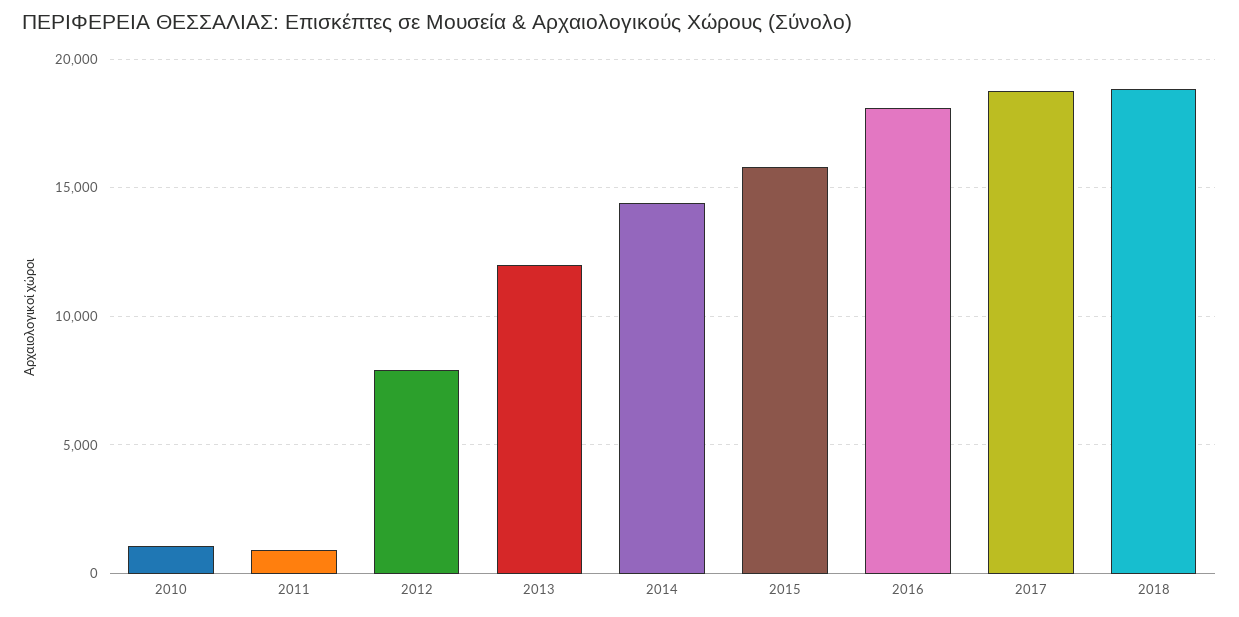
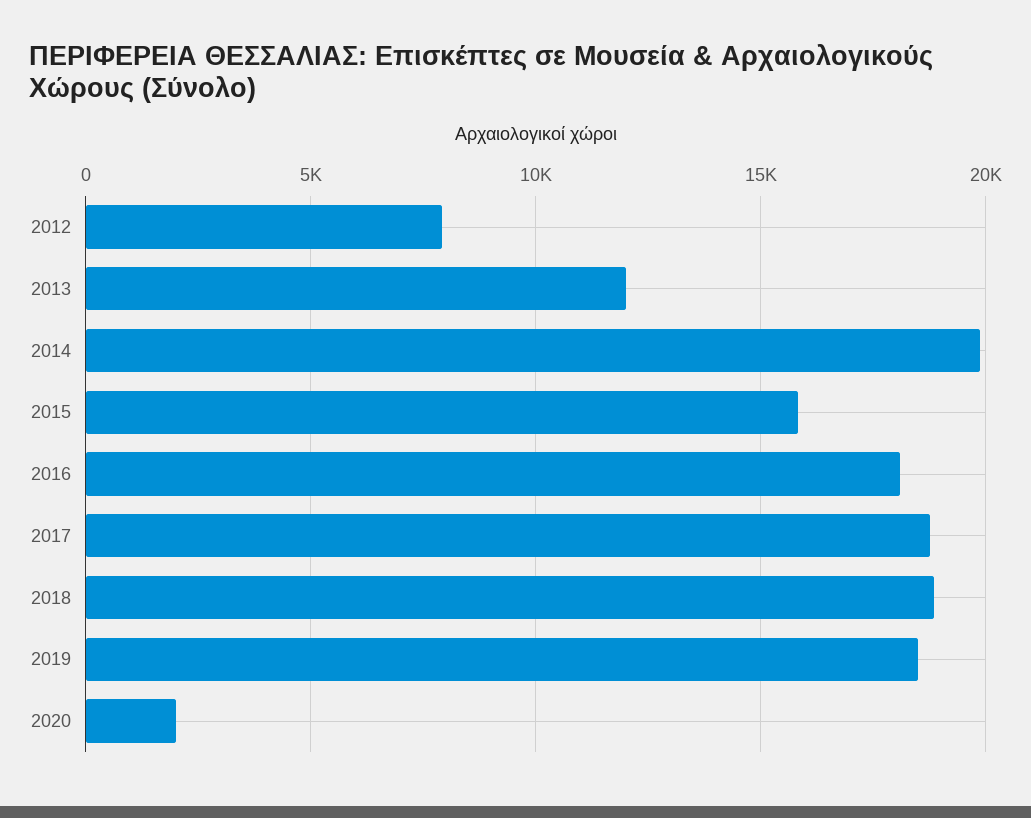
2010: 1000 -> none
2011: 1000 -> none
2014: 14500 -> 20000
2019: none -> 18500
2020: none -> 2000

